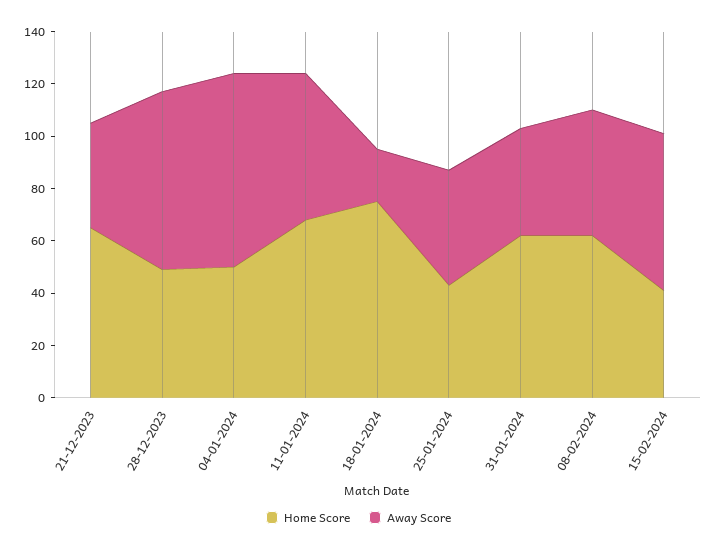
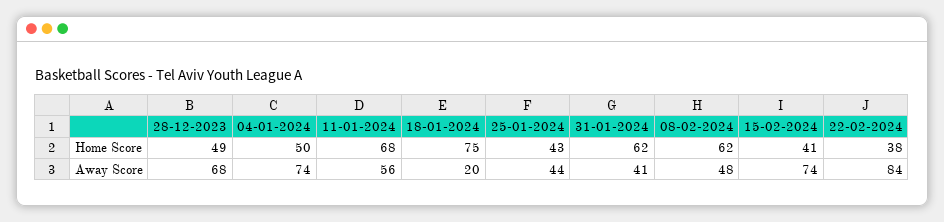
Home Score, 21-12-2023: 65 -> none
Away Score, 21-12-2023: 40 -> none
Away Score, 15-02-2024: 60 -> 74
Home Score, 22-02-2024: none -> 38
Away Score, 22-02-2024: none -> 84

